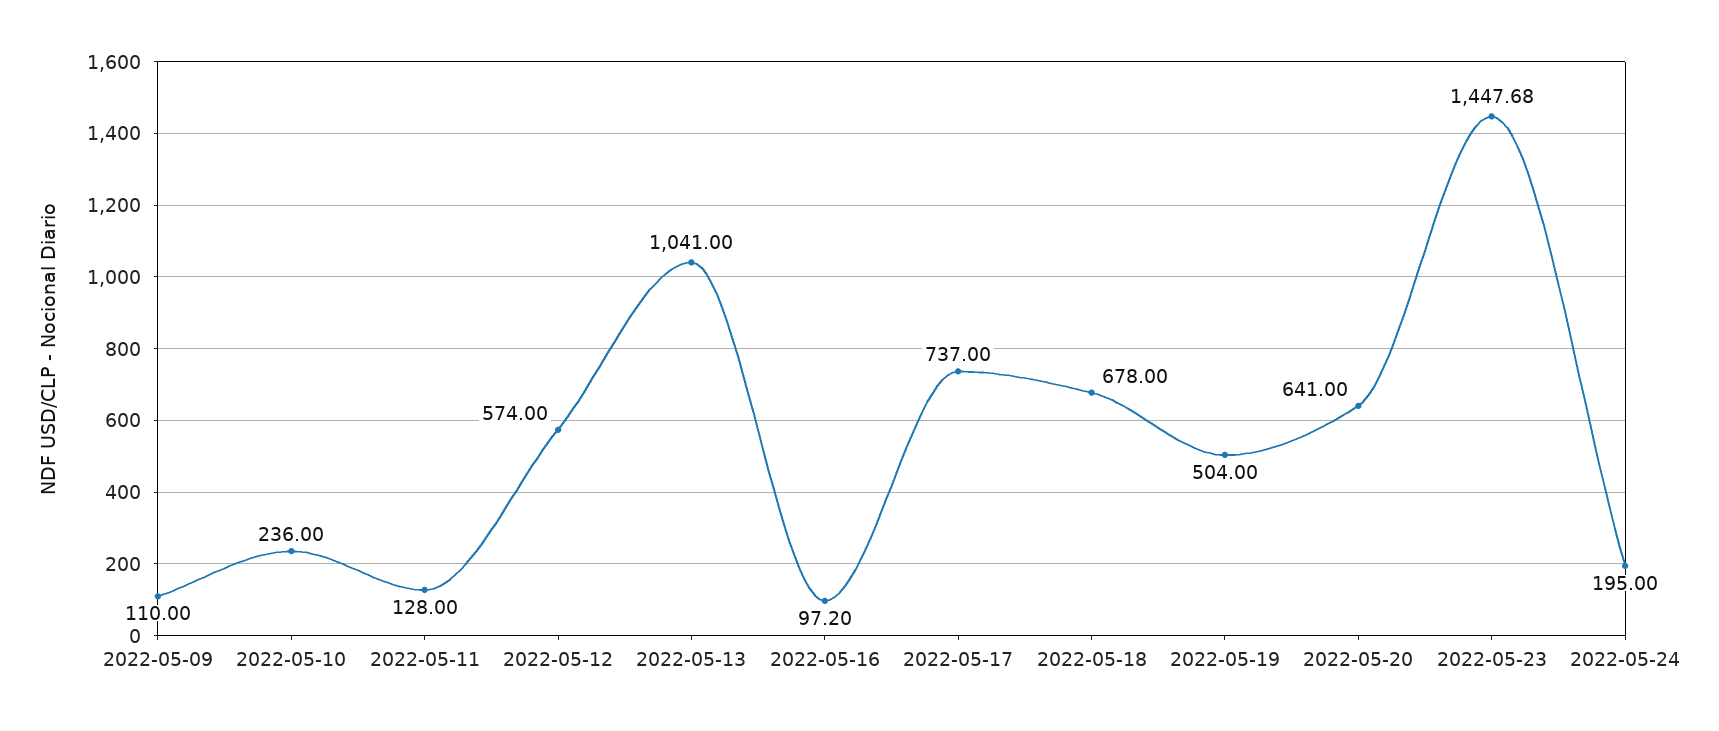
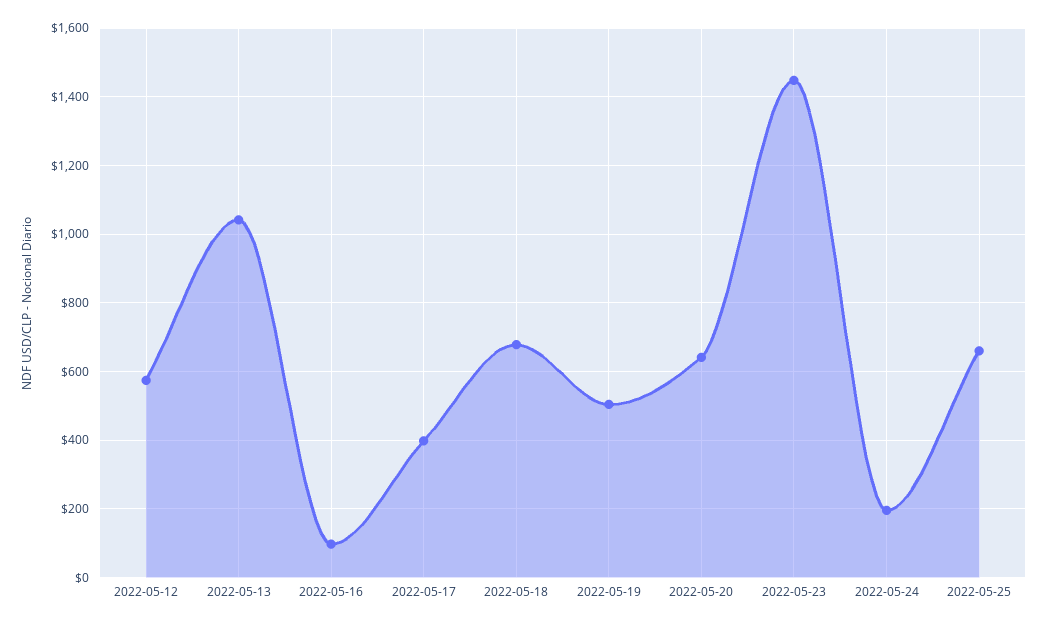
2022-05-09: 110 -> none
2022-05-10: 236 -> none
2022-05-11: 128 -> none
2022-05-17: 737 -> 400
2022-05-25: none -> 660

